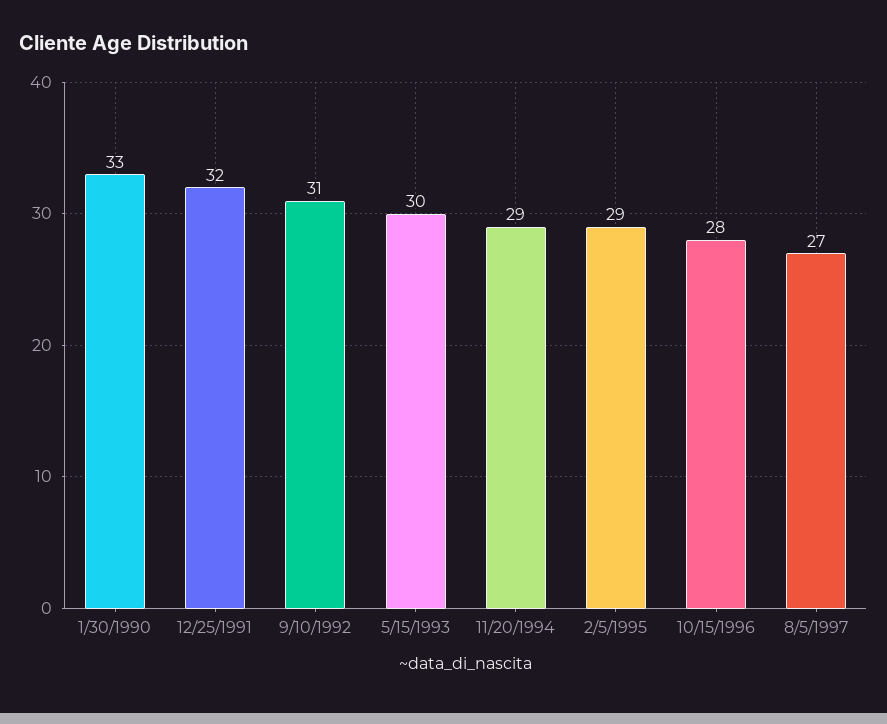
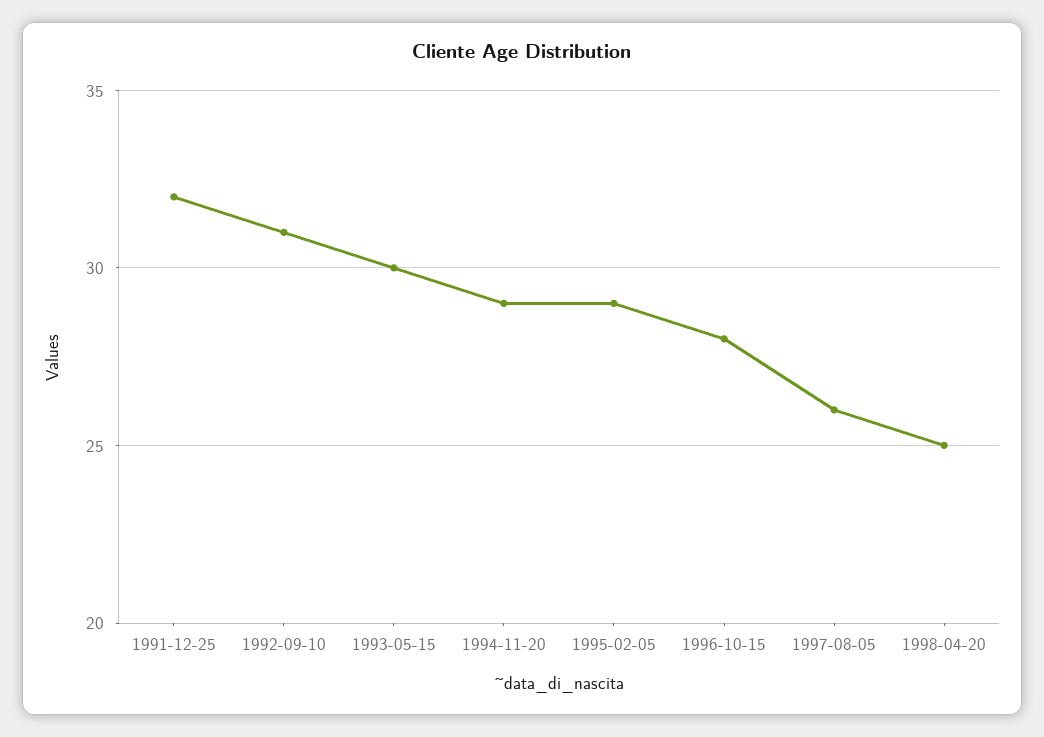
1/30/1990: 33 -> none
8/5/1997: 27 -> 26
1998-04-20: none -> 25

